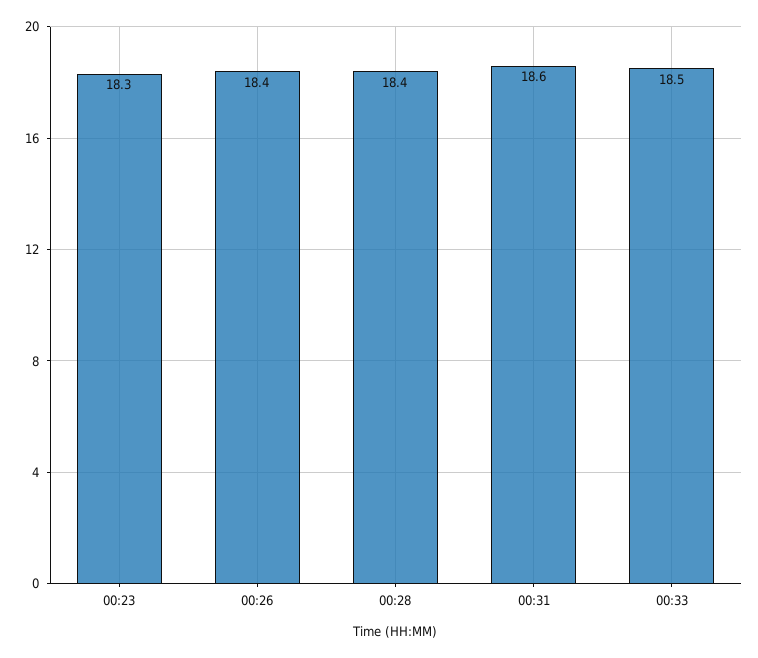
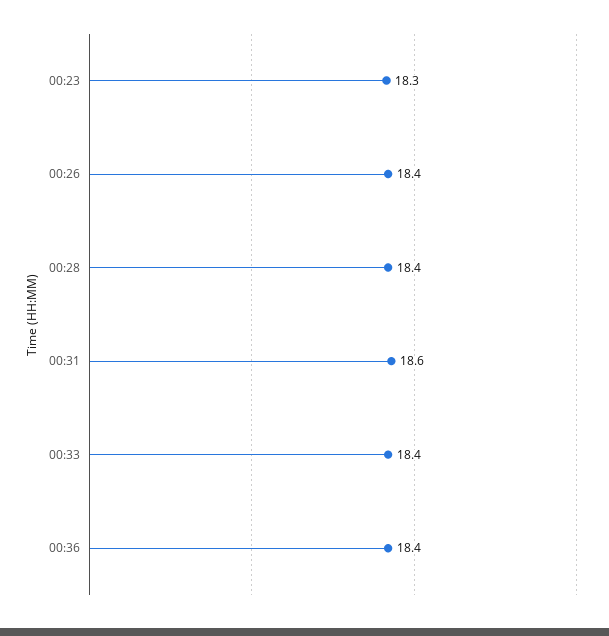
00:33: 18.5 -> 18.4
00:36: none -> 18.4

